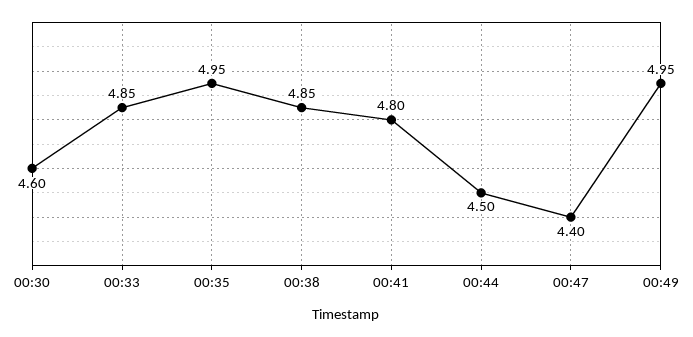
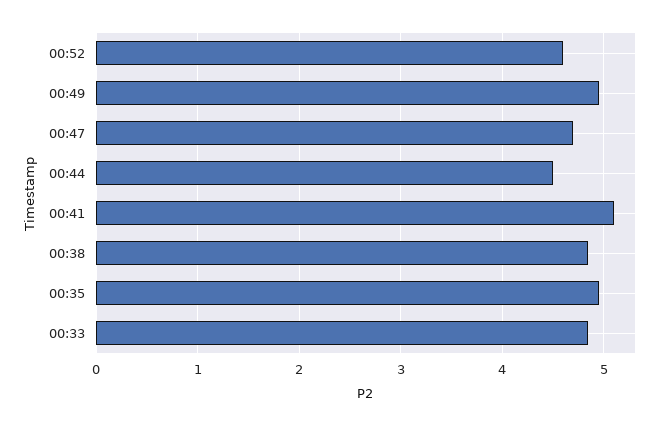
00:30: 4.6 -> none
00:41: 4.8 -> 5.1
00:47: 4.4 -> 4.7
00:52: none -> 4.6

